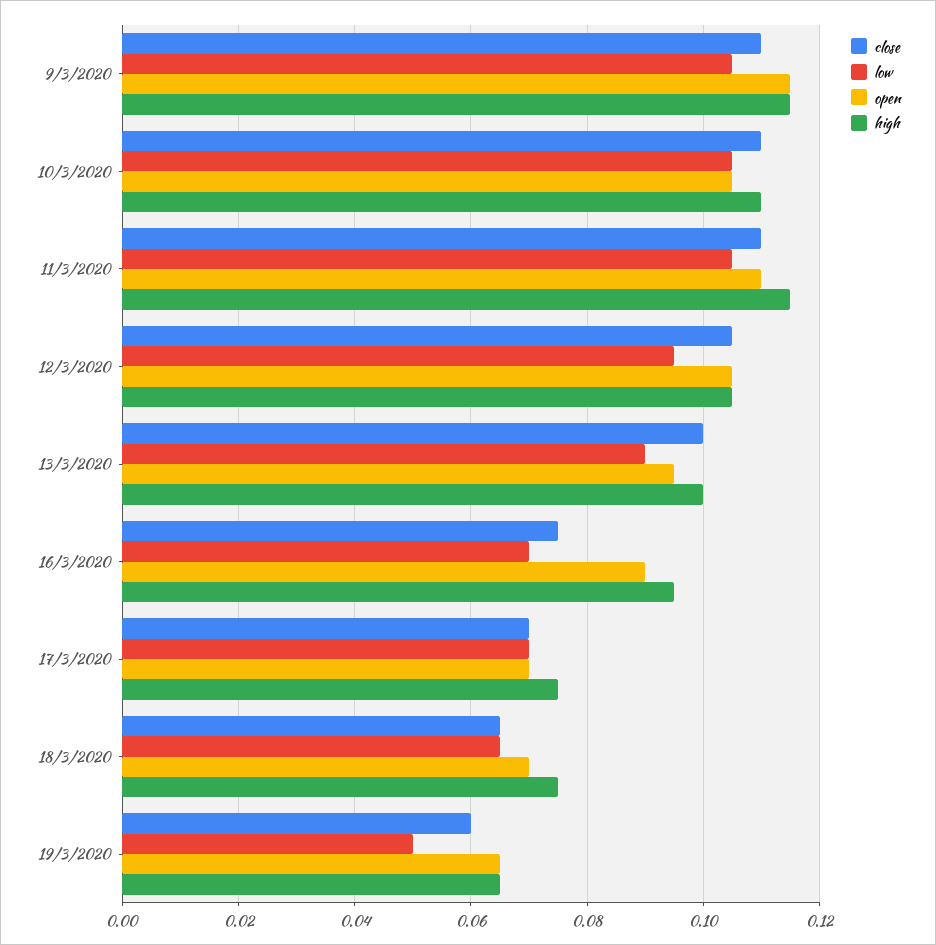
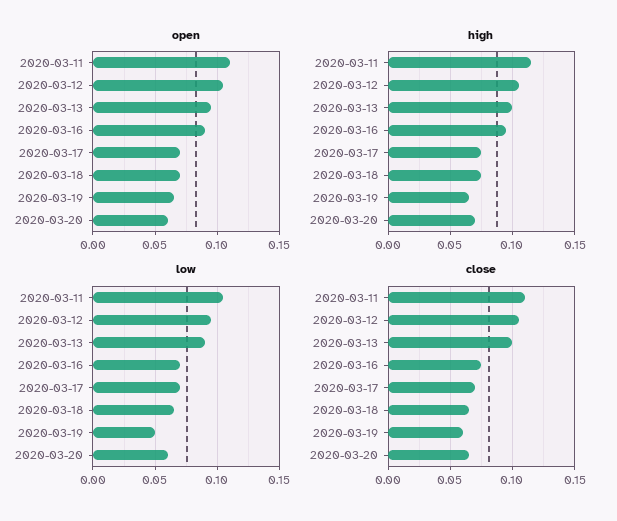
close, 9/3/2020: 0.11 -> none
low, 9/3/2020: 0.105 -> none
open, 9/3/2020: 0.115 -> none
high, 9/3/2020: 0.115 -> none
close, 10/3/2020: 0.11 -> none
low, 10/3/2020: 0.105 -> none
open, 10/3/2020: 0.105 -> none
high, 10/3/2020: 0.11 -> none
open, 2020-03-20: none -> 0.06
high, 2020-03-20: none -> 0.07
low, 2020-03-20: none -> 0.06
close, 2020-03-20: none -> 0.065

